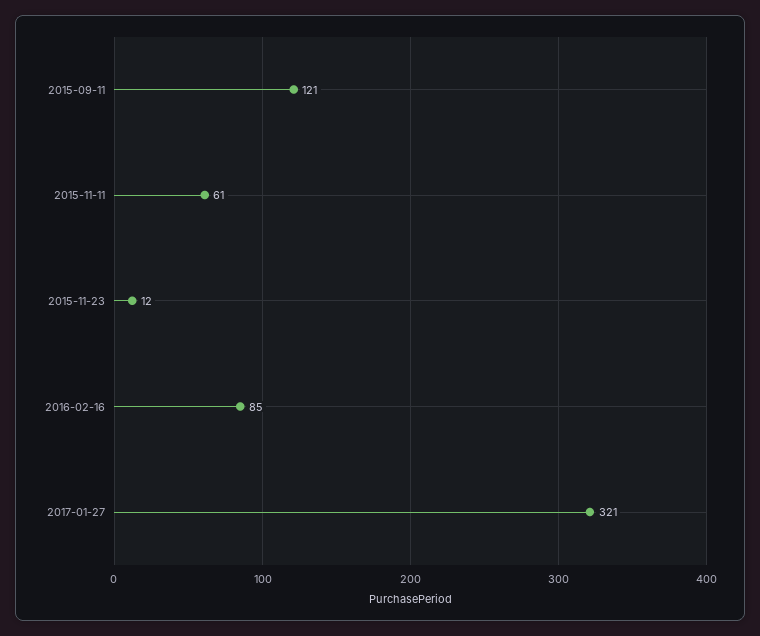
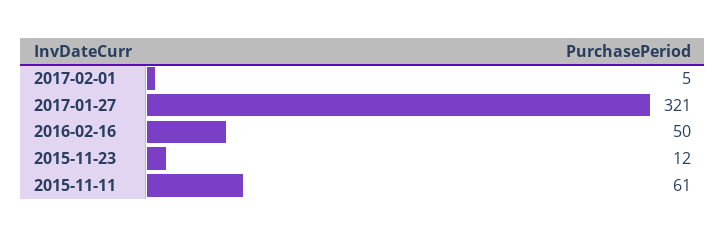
2015-09-11: 121 -> none
2016-02-16: 85 -> 50
2017-02-01: none -> 5

